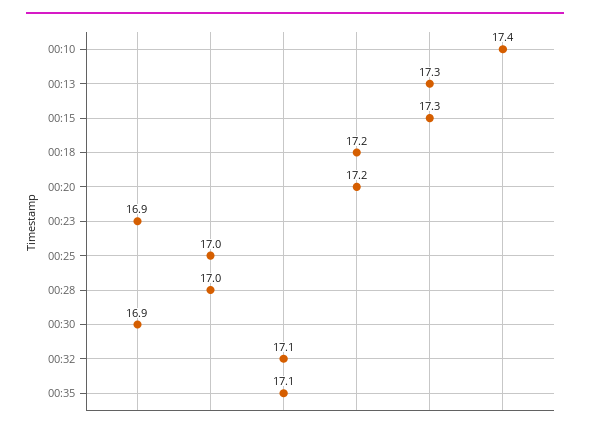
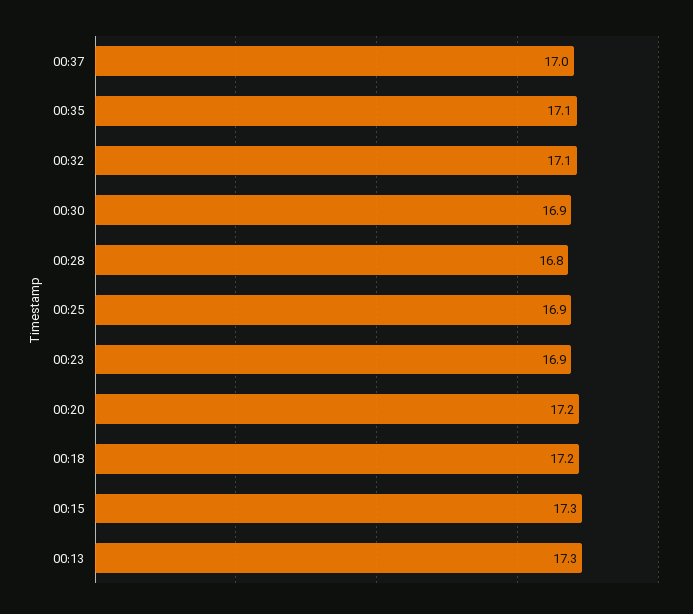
00:10: 17.4 -> none
00:25: 17 -> 16.9
00:28: 17 -> 16.8
00:37: none -> 17

